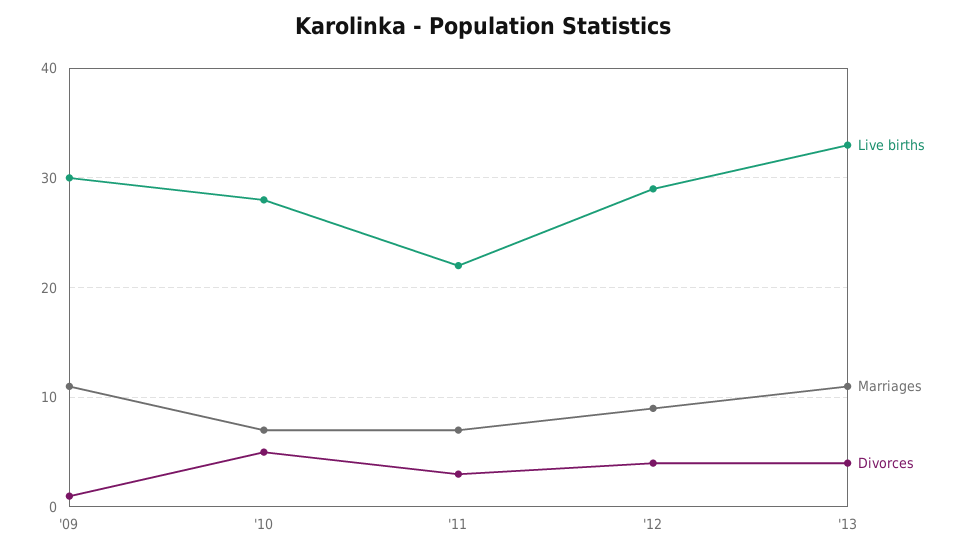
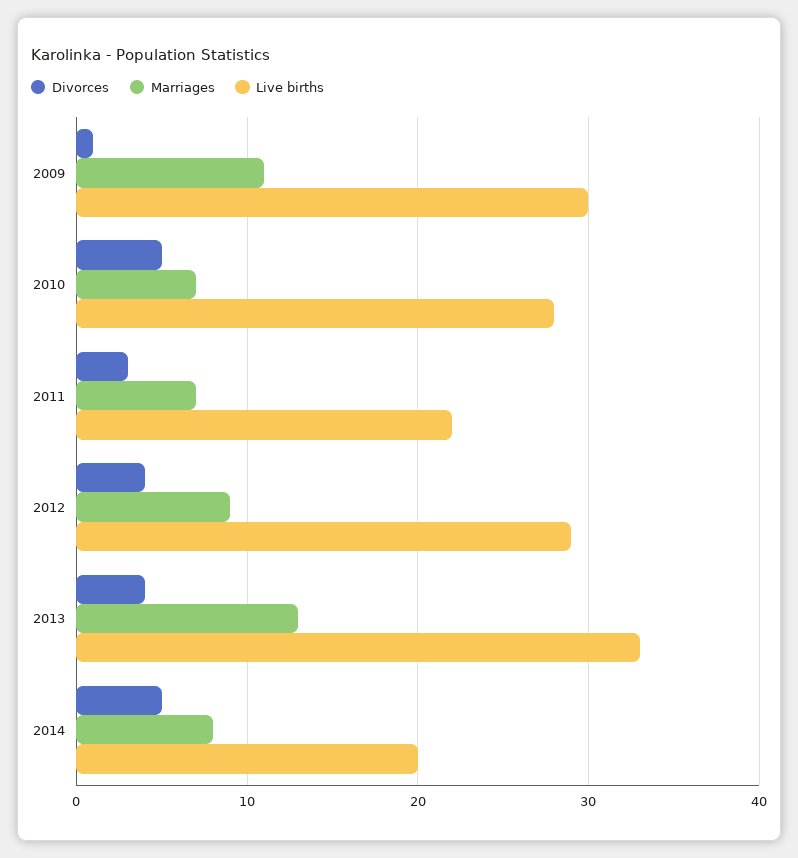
Marriages, '13: 11 -> 13
Divorces, 2014: none -> 5
Marriages, 2014: none -> 8
Live births, 2014: none -> 20

